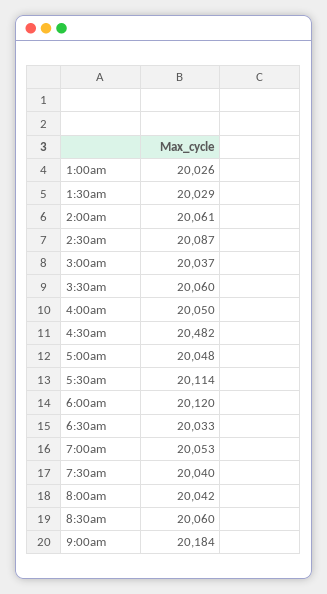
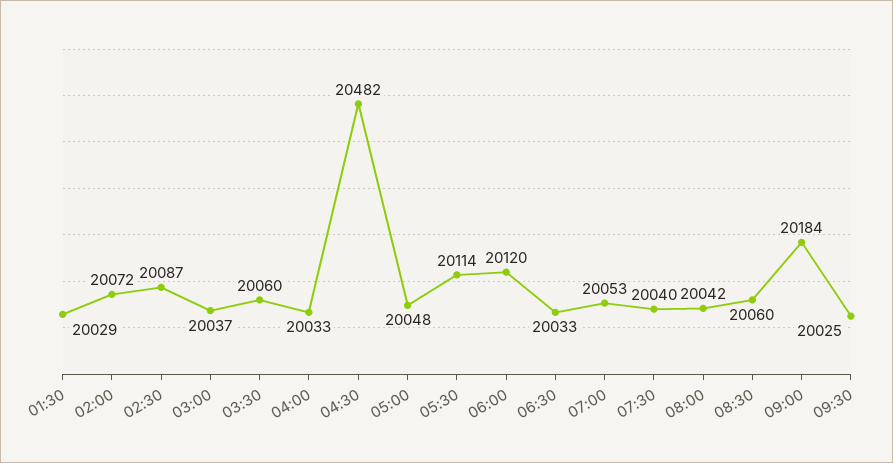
1:00am: 20026 -> none
2:00am: 20061 -> 20072
4:00am: 20050 -> 20033
09:30: none -> 20025

